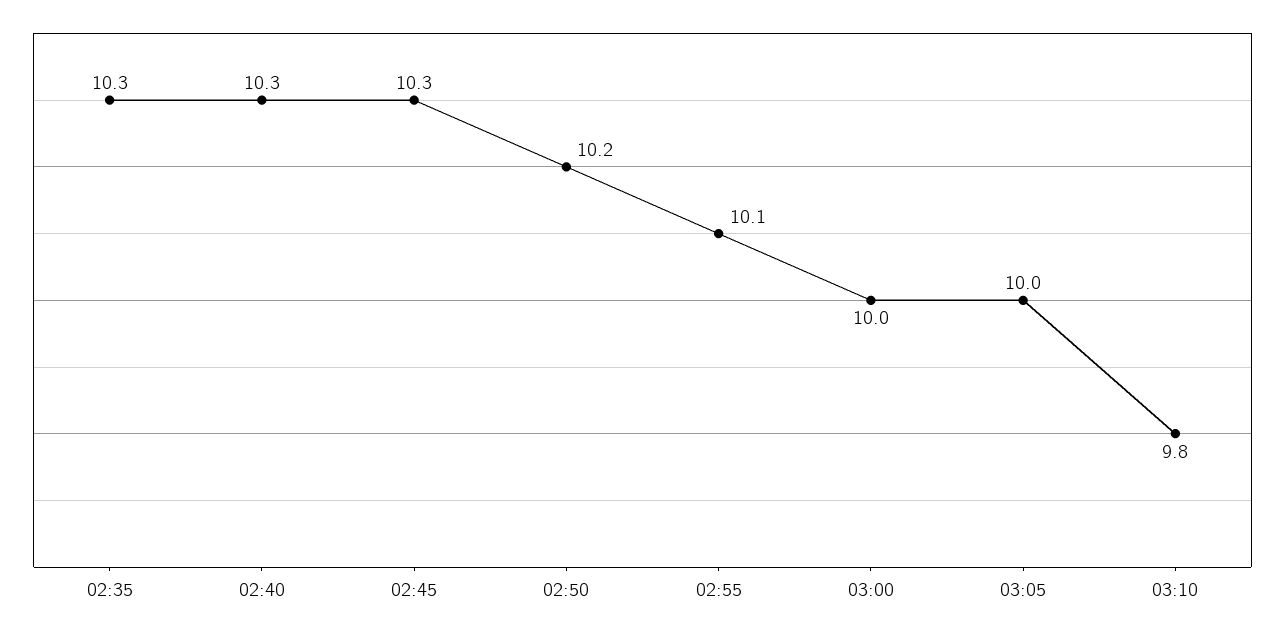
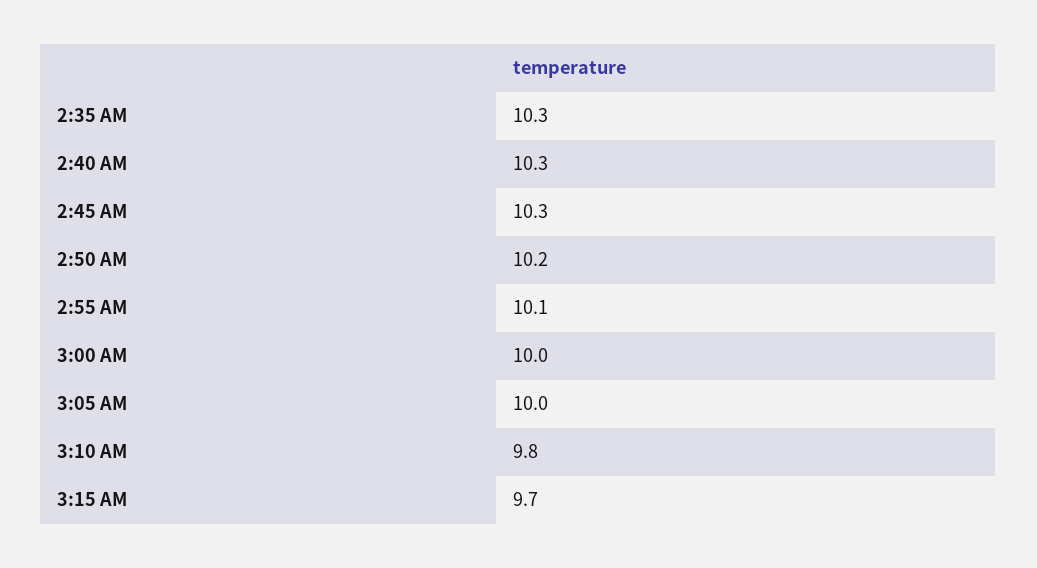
3:15 AM: none -> 9.7

